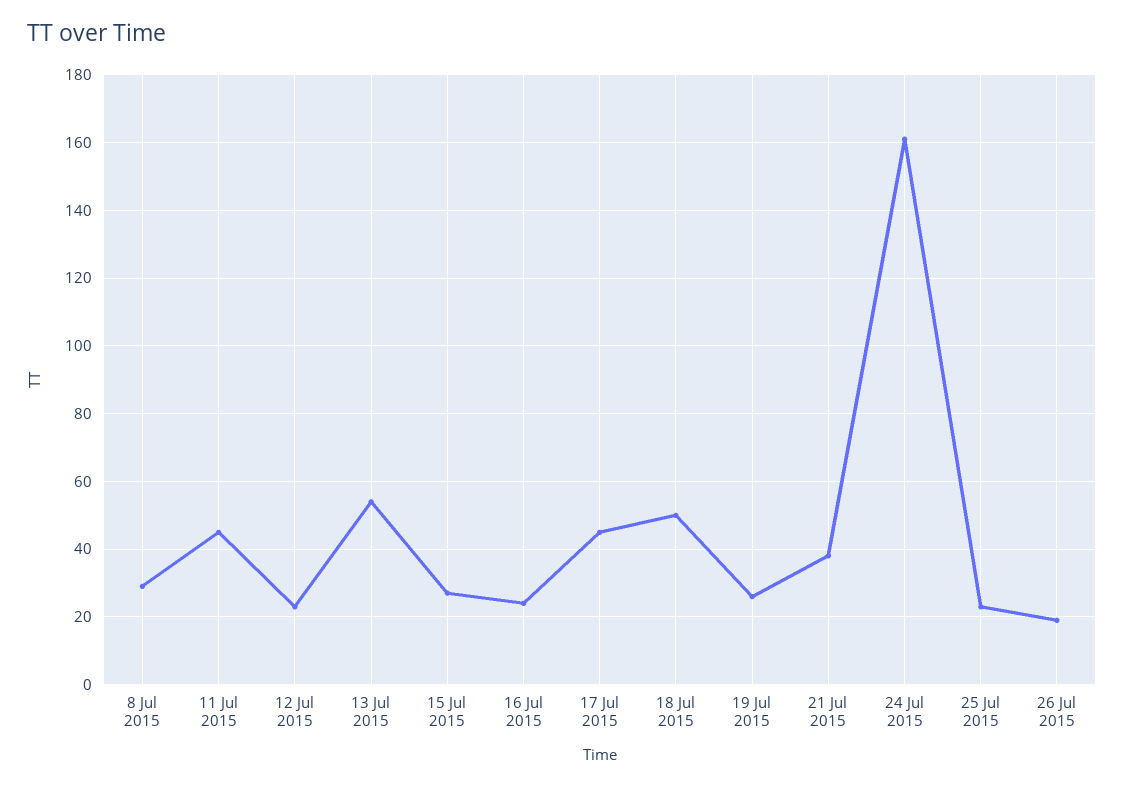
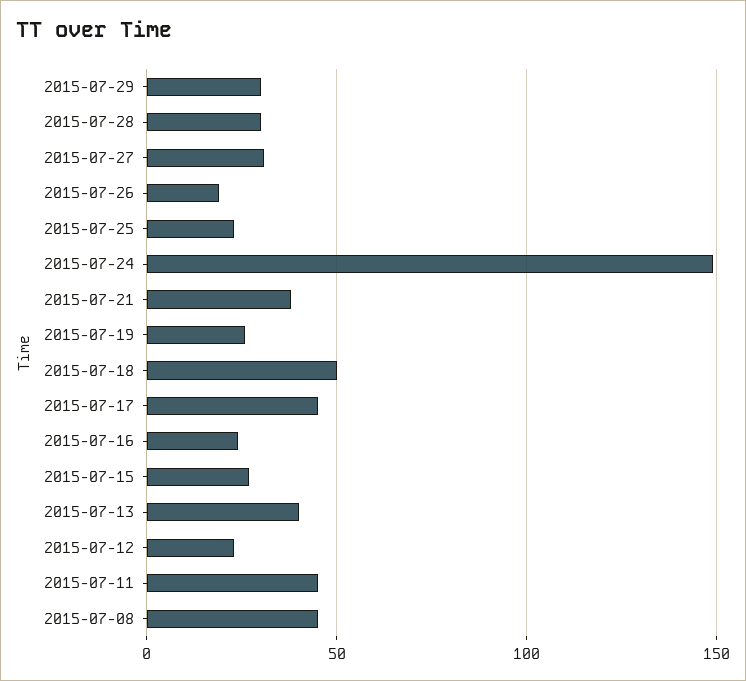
8 Jul 2015: 30 -> 45
13 Jul 2015: 55 -> 40
24 Jul 2015: 160 -> 150
2015-07-29: none -> 30
2015-07-28: none -> 30
2015-07-27: none -> 30

